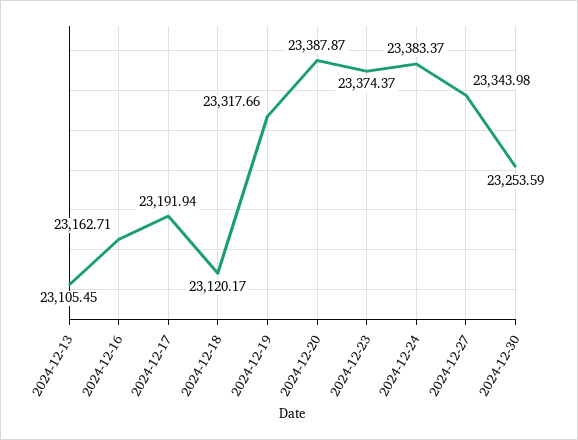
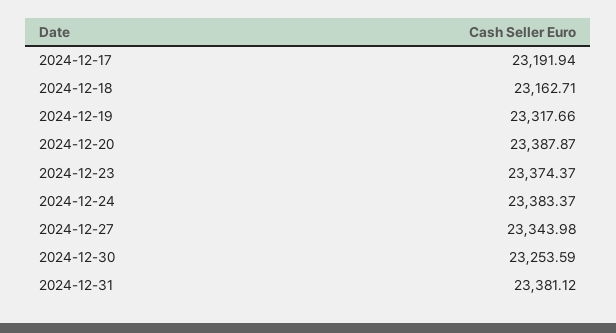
2024-12-13: 23105.45 -> none
2024-12-16: 23162.71 -> none
2024-12-18: 23120.17 -> 23162.71
2024-12-31: none -> 23381.12

